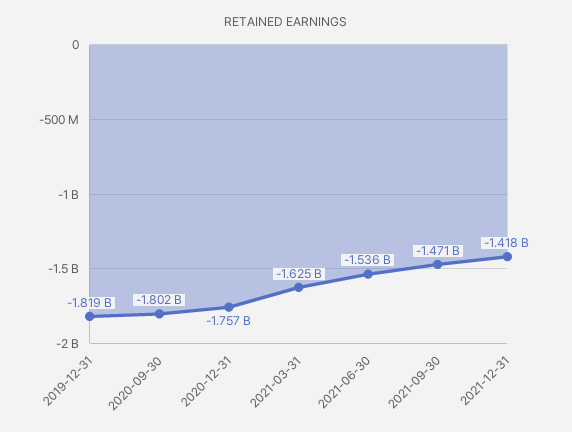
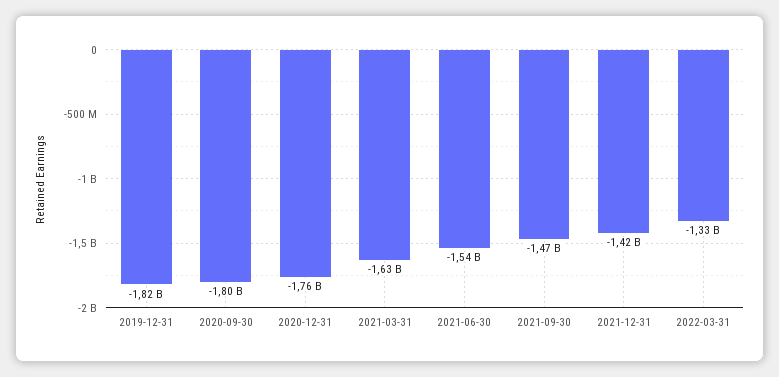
2022-03-31: none -> -1330000000

